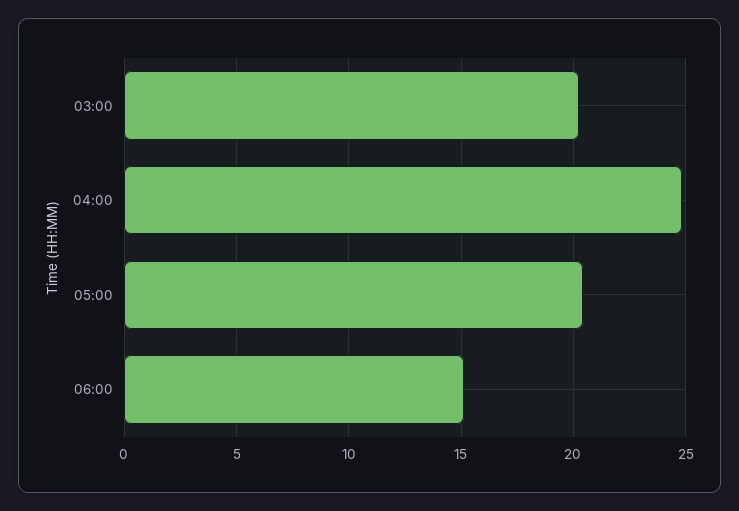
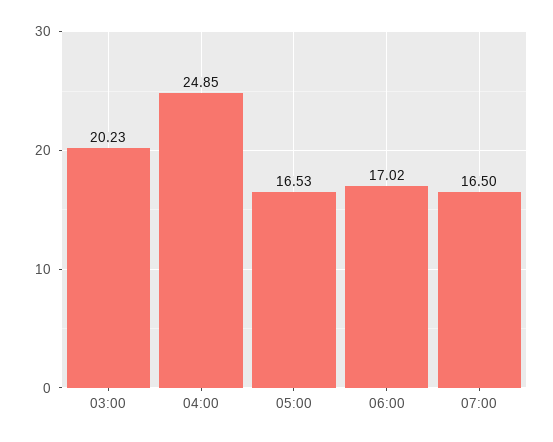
05:00: 20.5 -> 16.53
06:00: 15 -> 17.02
07:00: none -> 16.5

